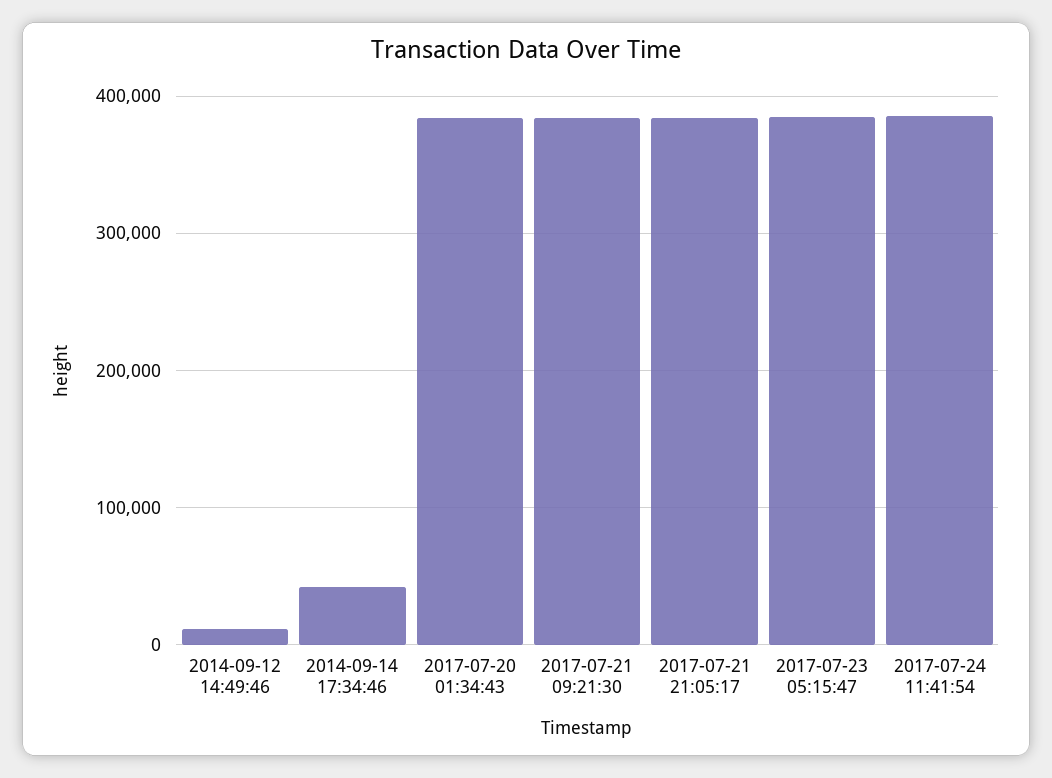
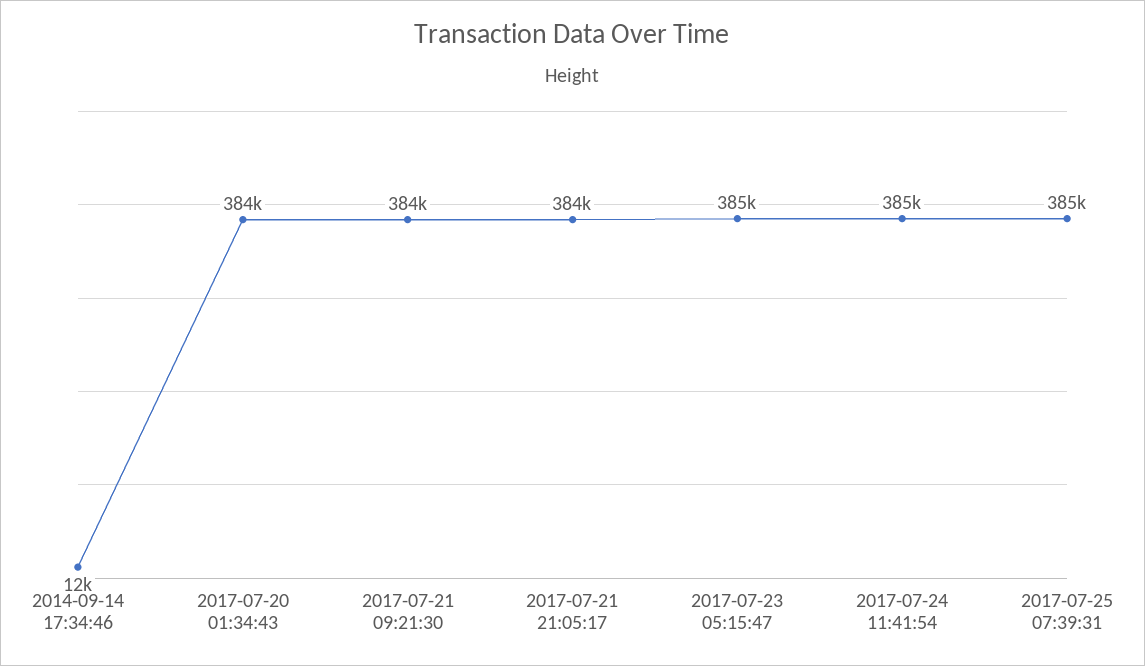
2014-09-12 14:49:46: 10000 -> none
2014-09-14 17:34:46: 40000 -> 12000
2017-07-25 07:39:31: none -> 385000

